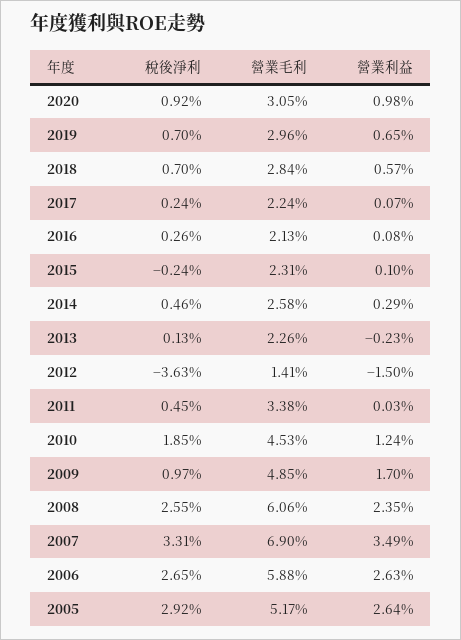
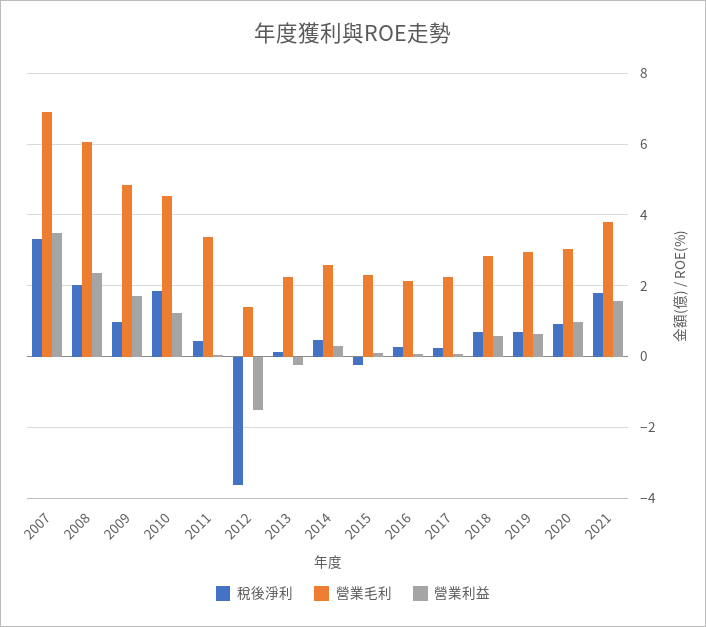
稅後淨利, 2008: 2.55 -> 2
稅後淨利, 2006: 2.65 -> none
營業毛利, 2006: 5.88 -> none
營業利益, 2006: 2.63 -> none
稅後淨利, 2005: 2.92 -> none
營業毛利, 2005: 5.17 -> none
營業利益, 2005: 2.64 -> none
稅後淨利, 2021: none -> 1.8
營業毛利, 2021: none -> 3.8
營業利益, 2021: none -> 1.6

